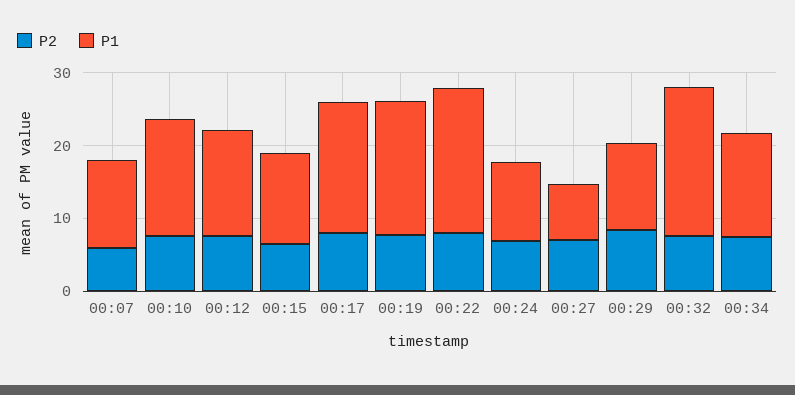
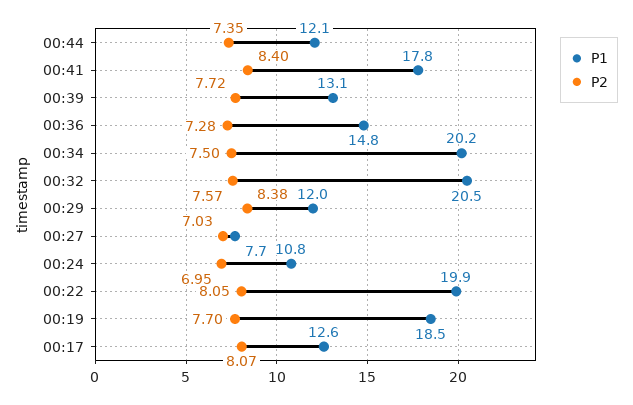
P2, 00:07: 6 -> none
P1, 00:07: 12 -> none
P2, 00:10: 8 -> none
P1, 00:10: 16 -> none
P2, 00:12: 8 -> none
P1, 00:12: 14 -> none
P2, 00:15: 6 -> none
P1, 00:15: 12 -> none
P1, 00:17: 18 -> 12.6
P1, 00:34: 14 -> 20.2
P1, 00:44: none -> 12.1
P2, 00:44: none -> 7.35
P1, 00:41: none -> 17.8
P2, 00:41: none -> 8.4
P1, 00:39: none -> 13.1
P2, 00:39: none -> 7.72
P1, 00:36: none -> 14.8
P2, 00:36: none -> 7.28

